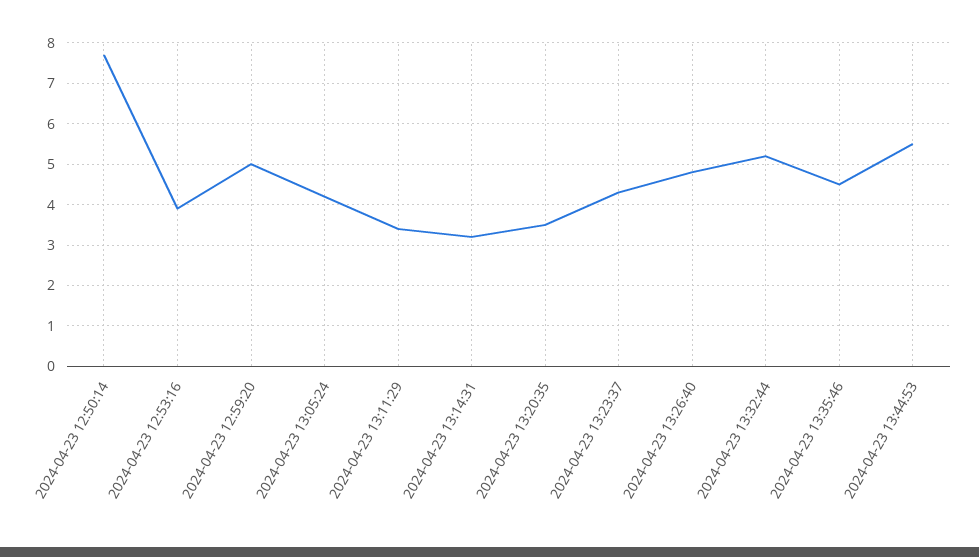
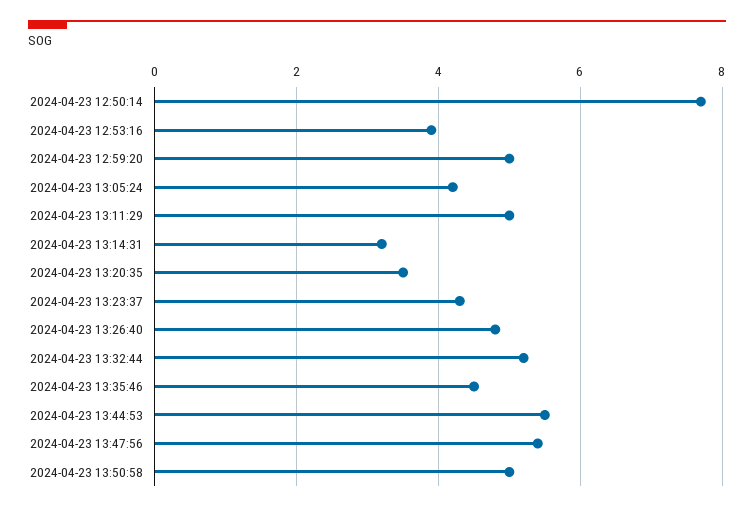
2024-04-23 13:11:29: 3.5 -> 5
2024-04-23 13:47:56: none -> 5.5
2024-04-23 13:50:58: none -> 5

